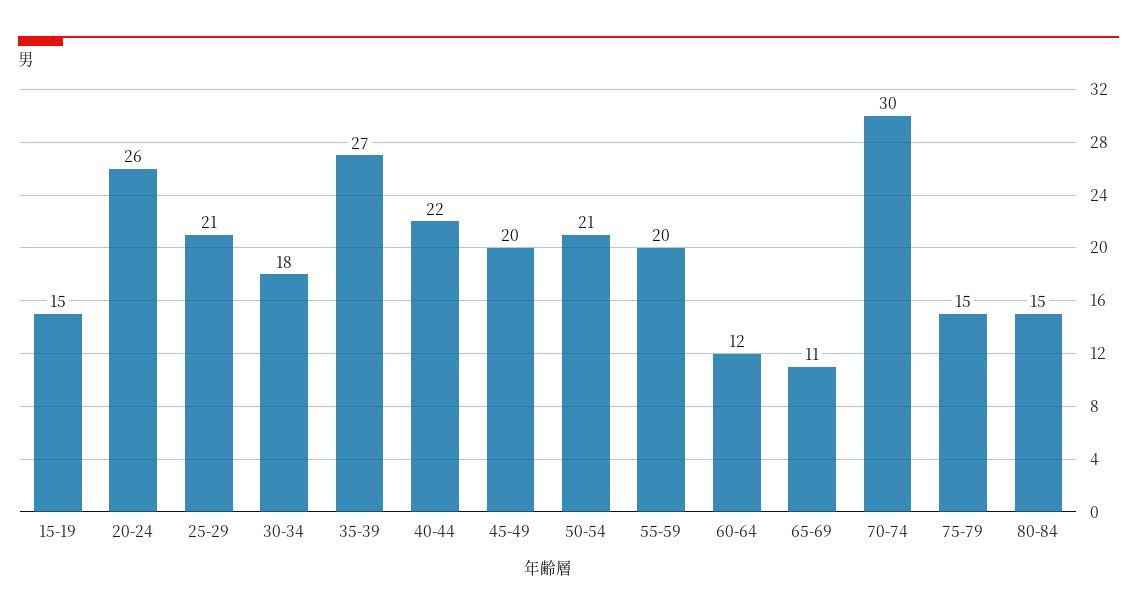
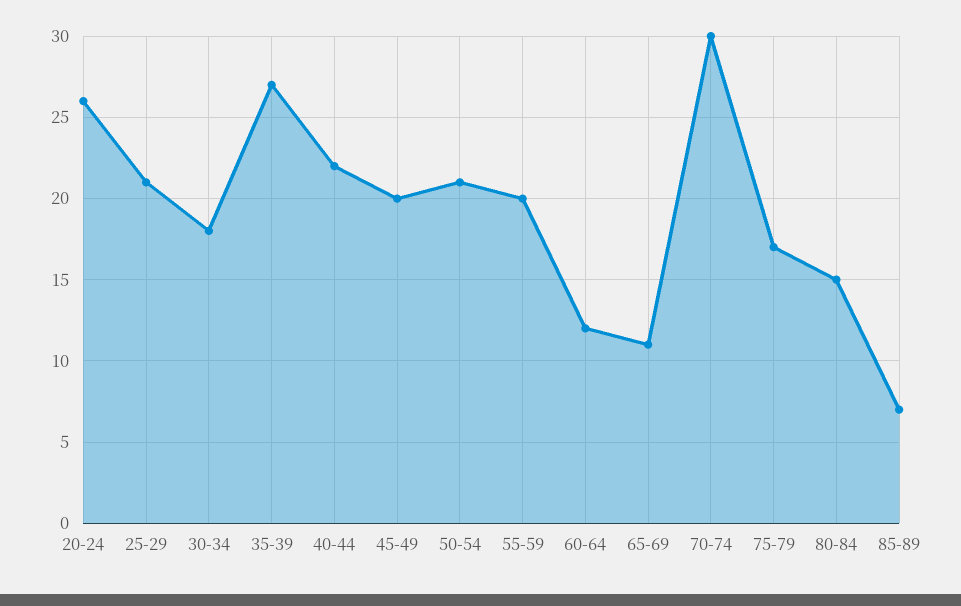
15-19: 15 -> none
75-79: 15 -> 17
85-89: none -> 7

